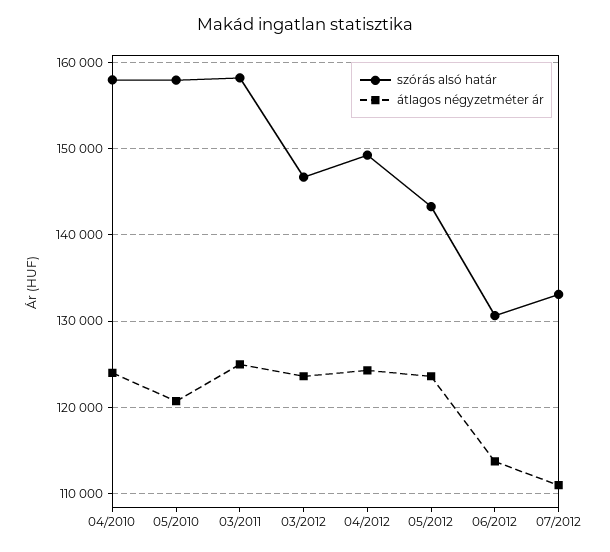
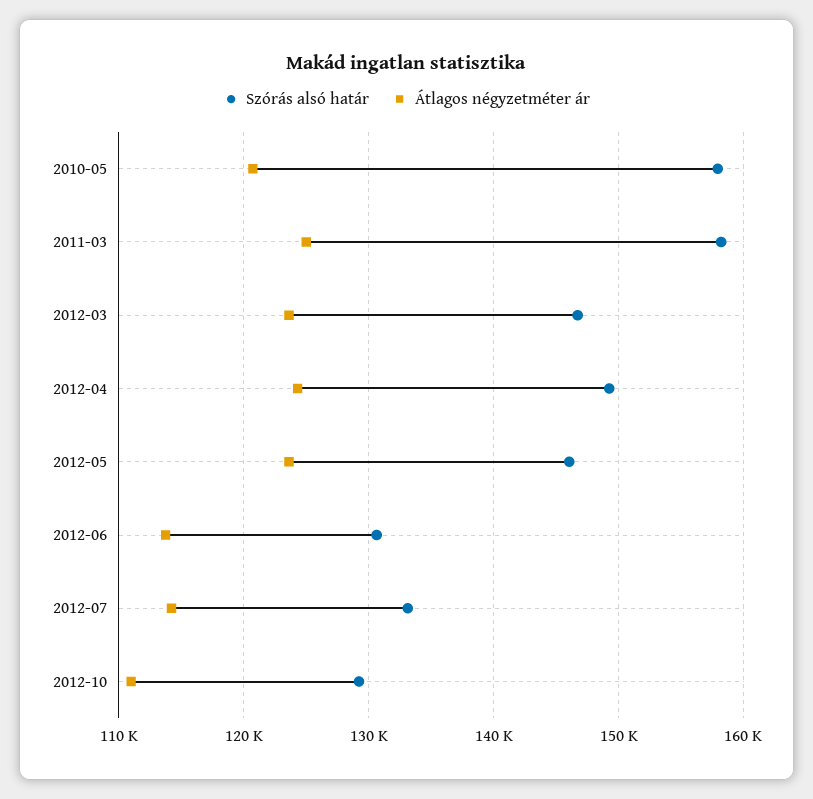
szórás alsó határ, 04/2010: 158000 -> none
átlagos négyzetméter ár, 04/2010: 124000 -> none
szórás alsó határ, 05/2012: 143000 -> 146000
átlagos négyzetméter ár, 07/2012: 111000 -> 114000
szórás alsó határ, 2012-10: none -> 129000
átlagos négyzetméter ár, 2012-10: none -> 111000

